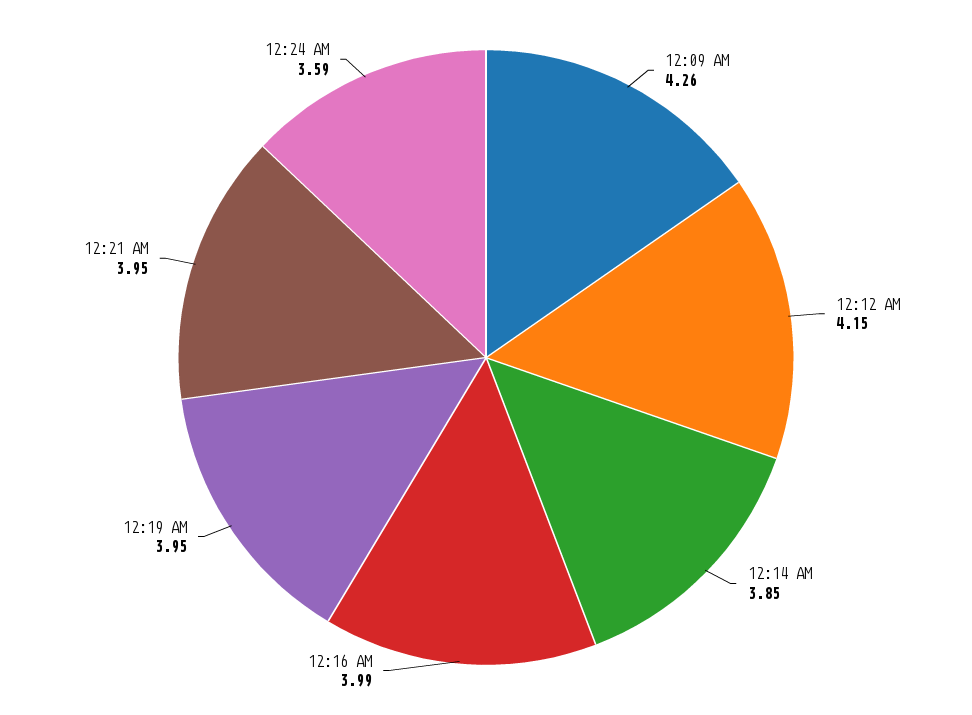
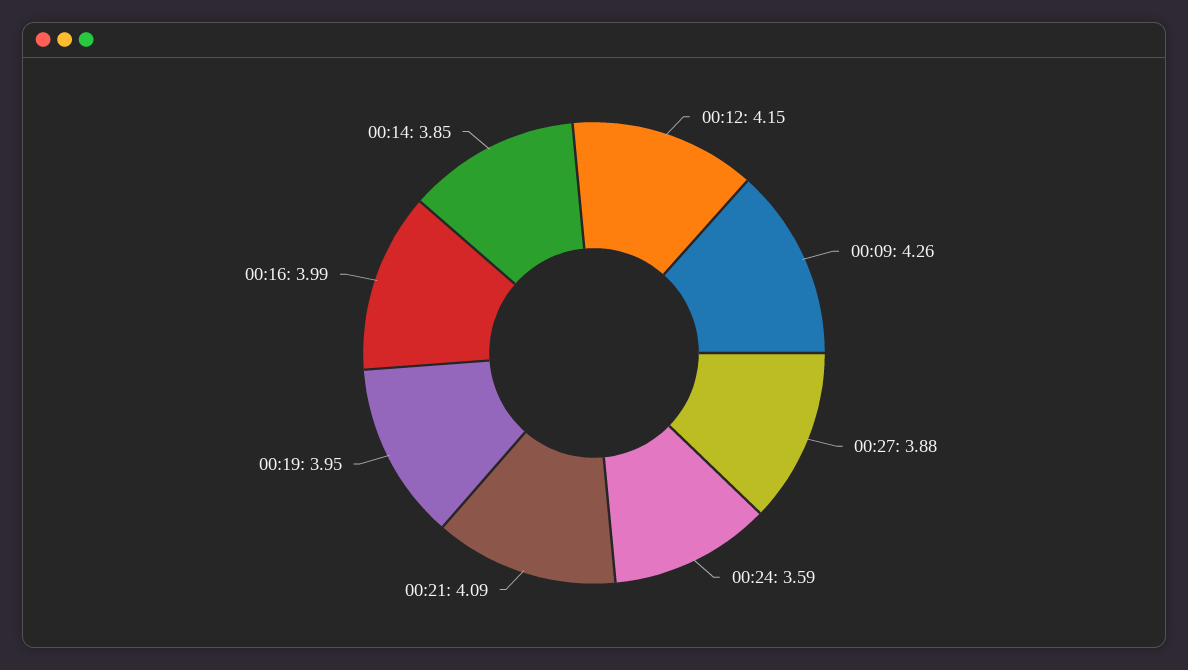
12:21 AM: 3.95 -> 4.09
00:27: none -> 3.88

